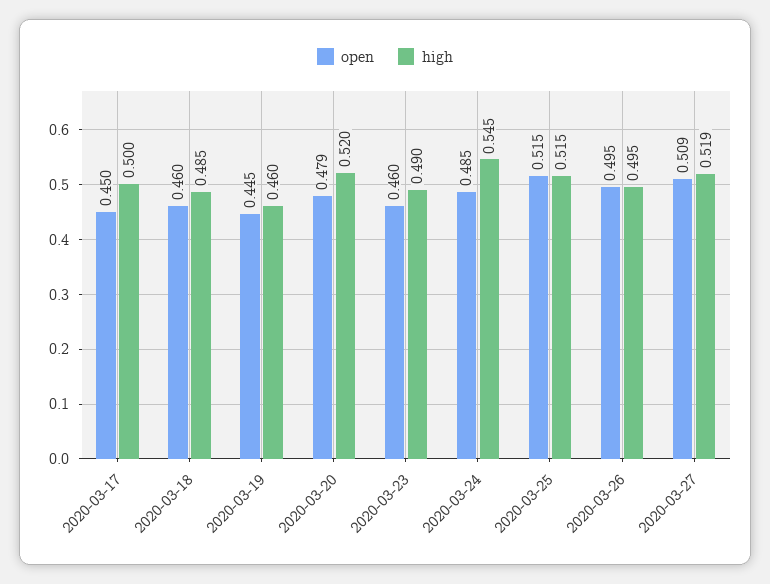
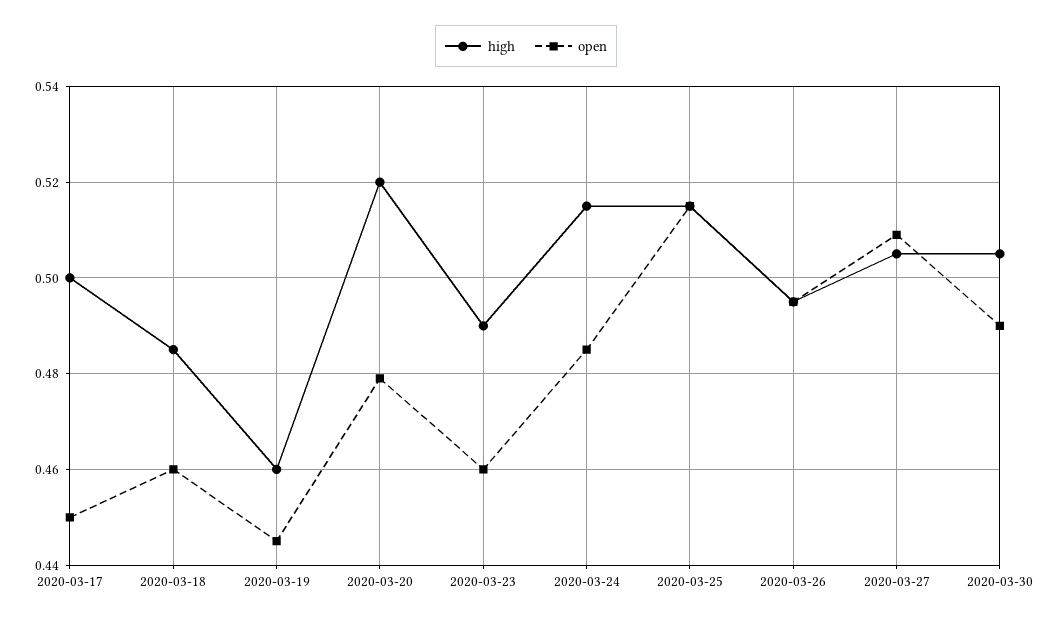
high, 2020-03-24: 0.545 -> 0.515
high, 2020-03-27: 0.519 -> 0.505
high, 2020-03-30: none -> 0.505
open, 2020-03-30: none -> 0.49

